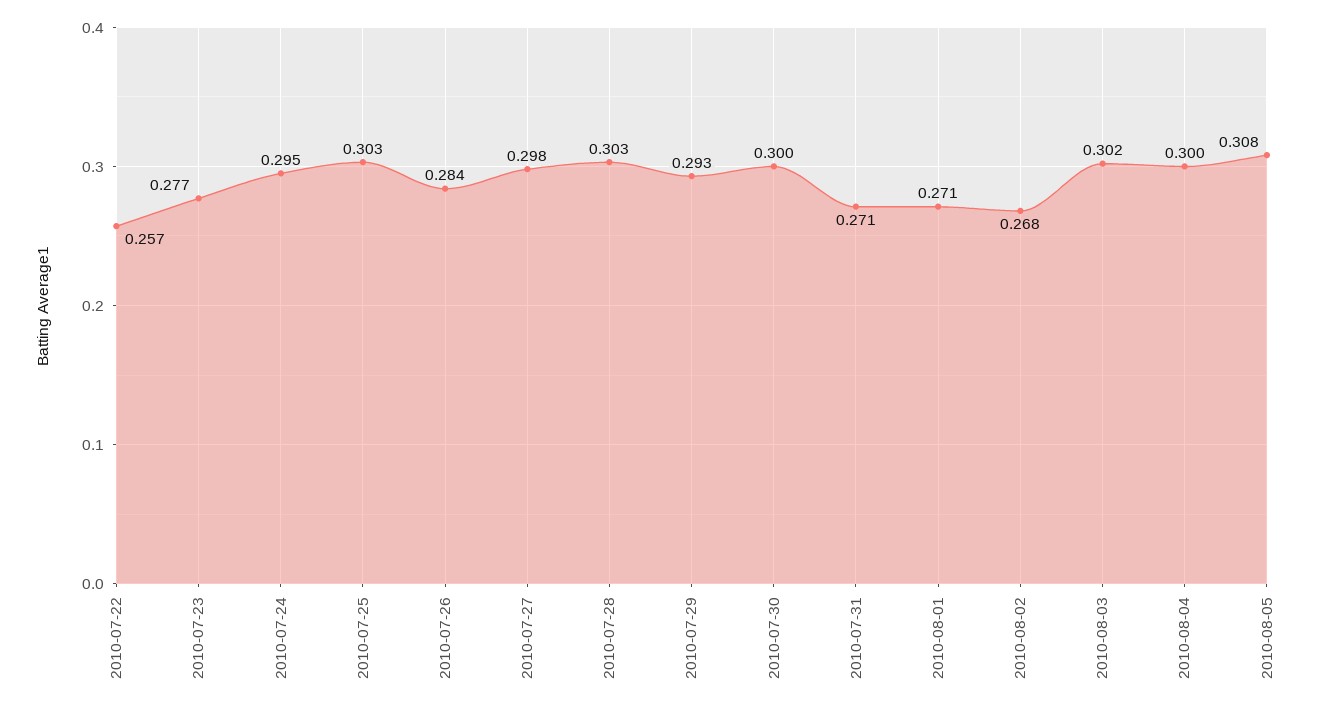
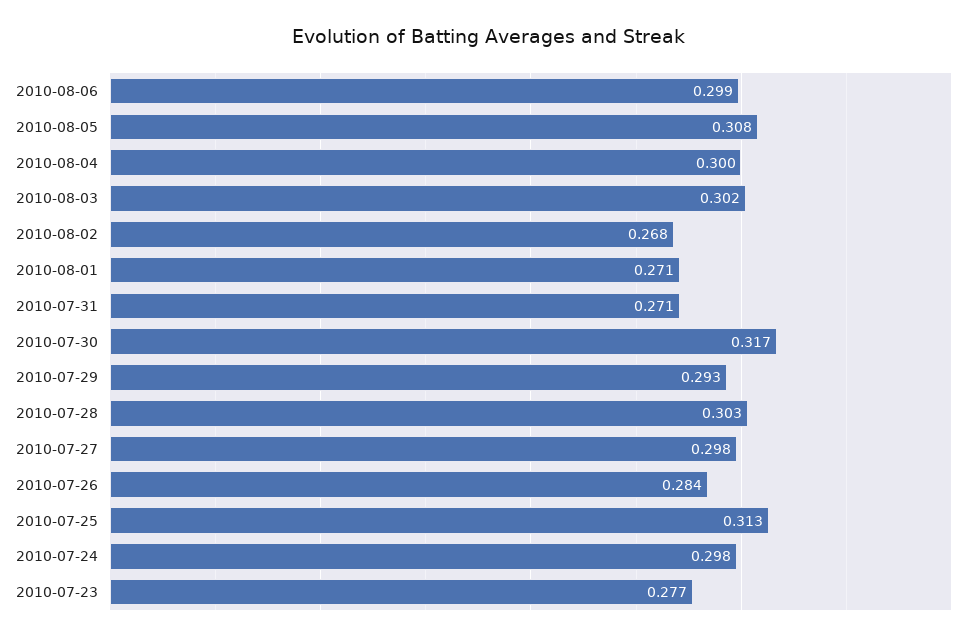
2010-07-22: 0.257 -> none
2010-07-24: 0.295 -> 0.298
2010-07-25: 0.303 -> 0.313
2010-07-30: 0.3 -> 0.317
2010-08-06: none -> 0.299

